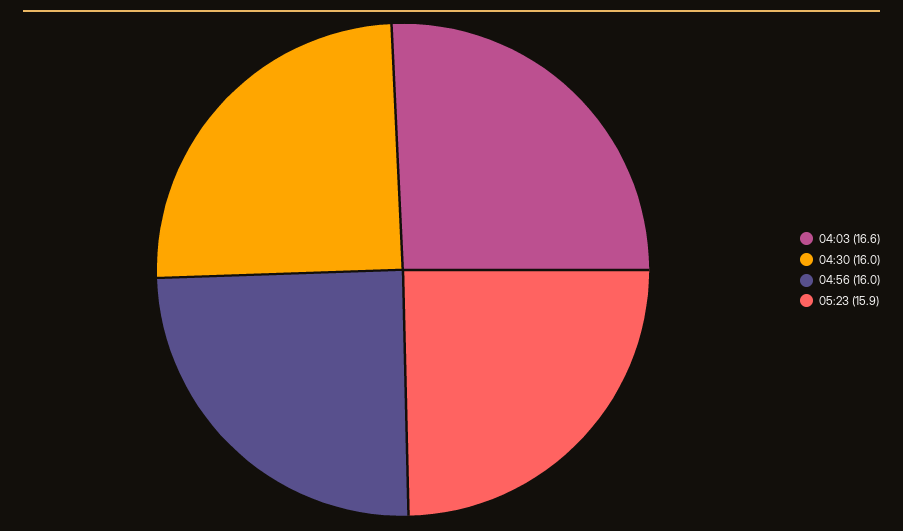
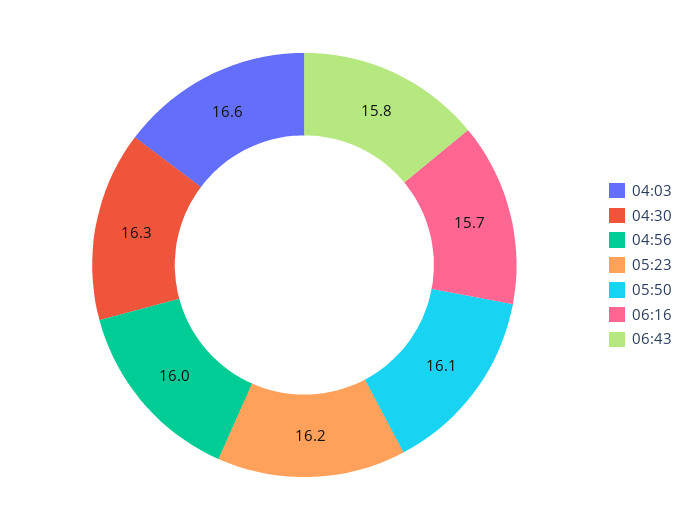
04:30: 16 -> 16.3
05:23: 15.9 -> 16.2
05:50: none -> 16.1
06:16: none -> 15.7
06:43: none -> 15.8

